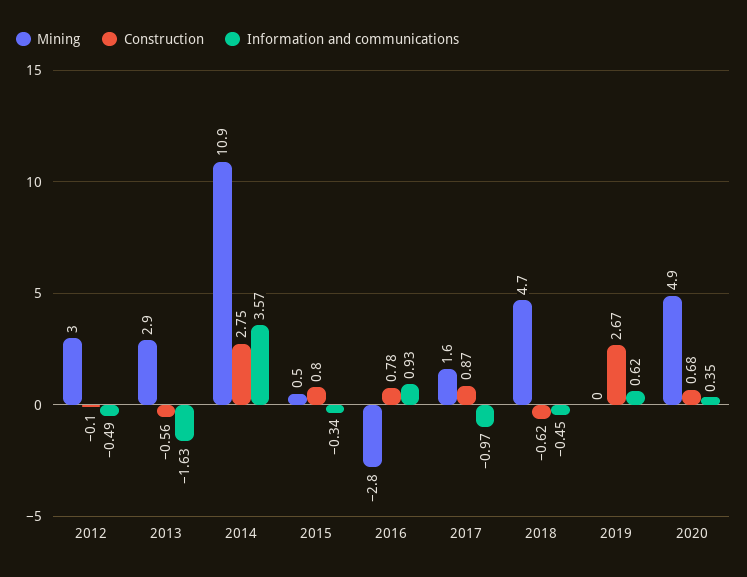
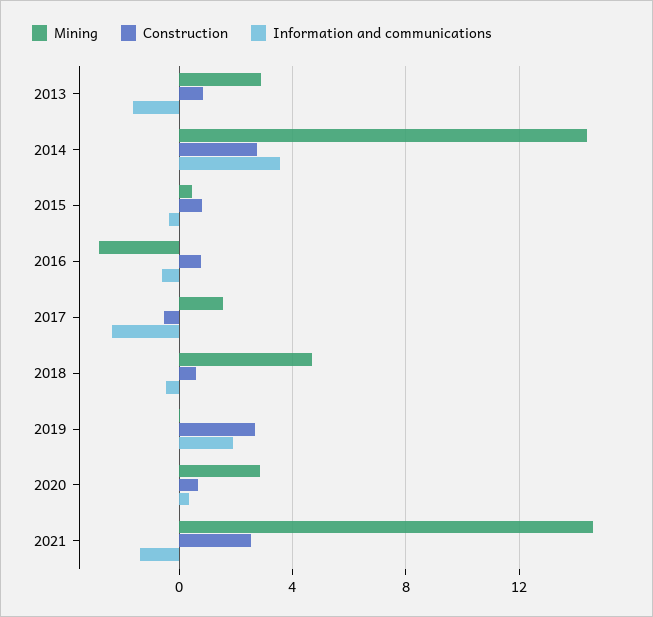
Mining, 2012: 3 -> none
Construction, 2012: -0.1 -> none
Information and communications, 2012: -0.49 -> none
Construction, 2013: -0.56 -> 1
Mining, 2014: 10.9 -> 14.5
Information and communications, 2016: 0.93 -> -0.5
Construction, 2017: 0.87 -> -0.5
Information and communications, 2017: -0.97 -> -2.5
Construction, 2018: -0.62 -> 0.5
Information and communications, 2019: 0.62 -> 2
Mining, 2020: 4.9 -> 3
Mining, 2021: none -> 14.5
Construction, 2021: none -> 2.5
Information and communications, 2021: none -> -1.5

